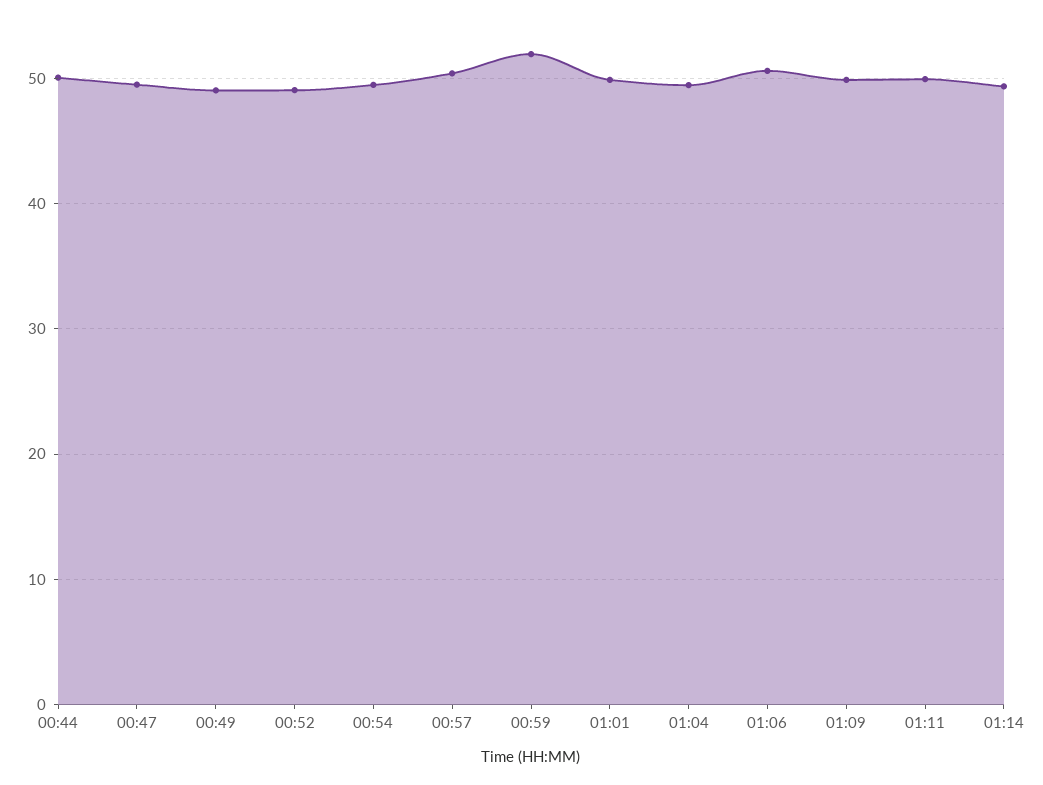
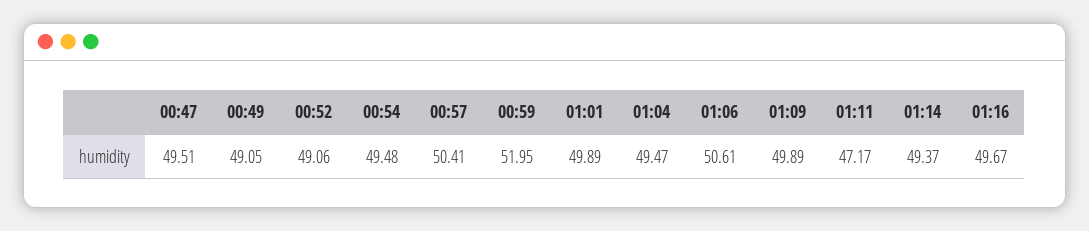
00:44: 50 -> none
01:11: 50 -> 47.17
01:16: none -> 49.67

